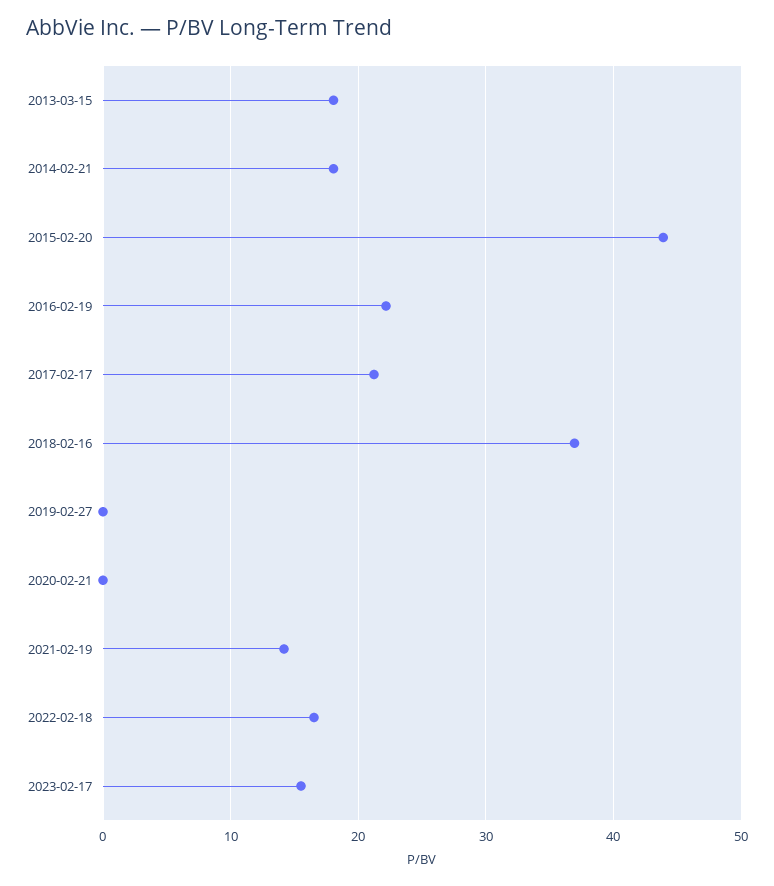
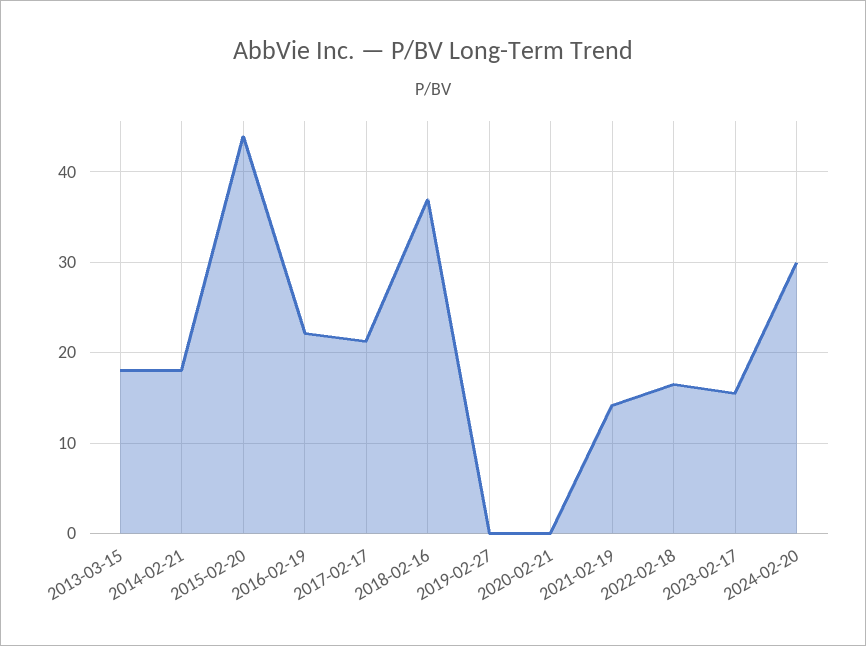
2024-02-20: none -> 30

